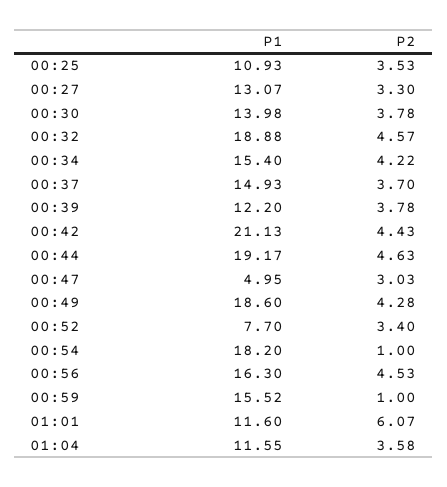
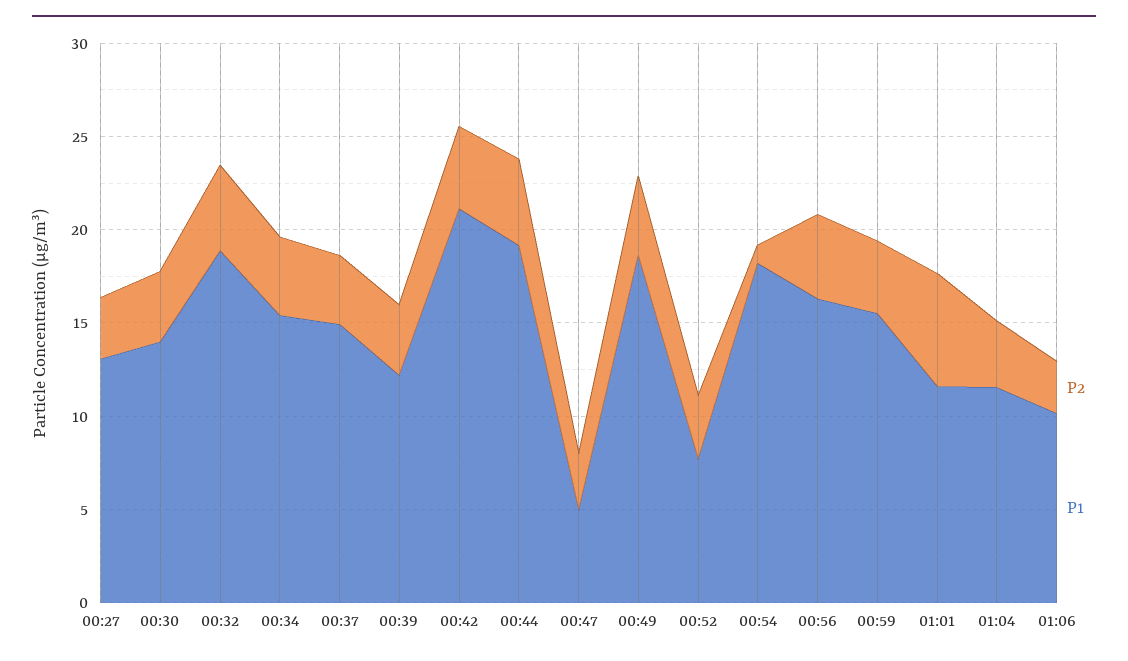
P1, 00:25: 10.93 -> none
P2, 00:25: 3.53 -> none
P2, 00:59: 1 -> 4
P2, 01:06: none -> 3
P1, 01:06: none -> 10

